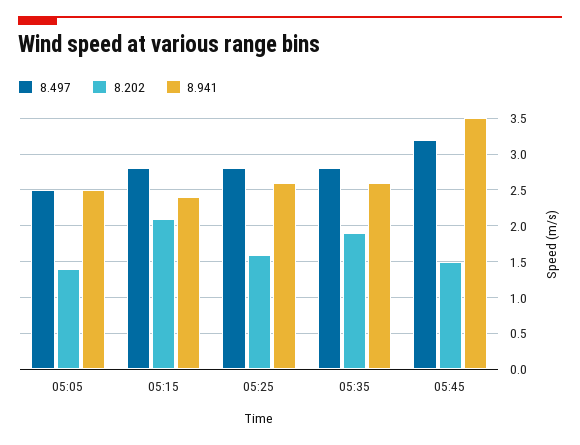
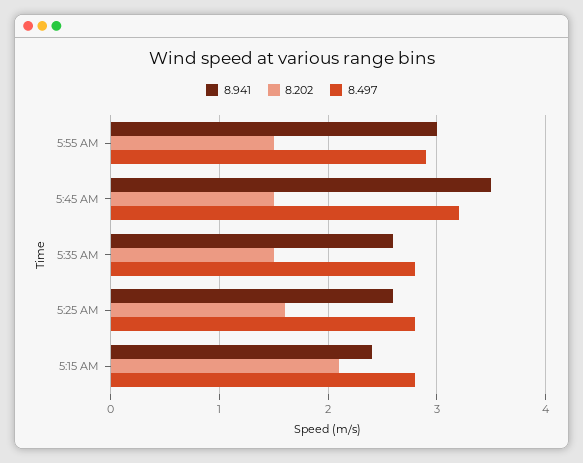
8.497, 05:05: 2.5 -> none
8.202, 05:05: 1.4 -> none
8.941, 05:05: 2.5 -> none
8.202, 05:35: 1.9 -> 1.5
8.941, 5:55 AM: none -> 3
8.202, 5:55 AM: none -> 1.5
8.497, 5:55 AM: none -> 2.9

